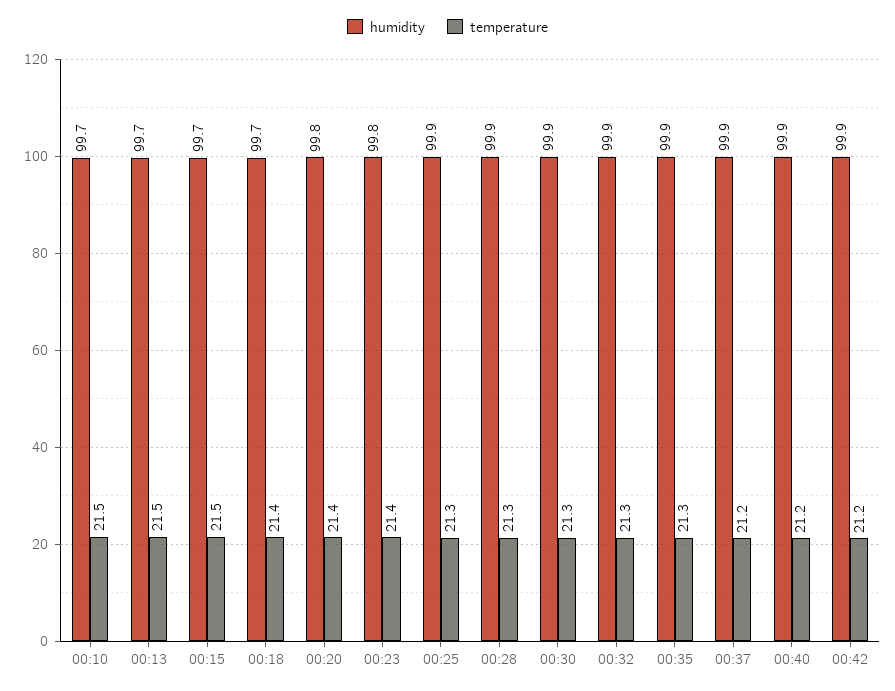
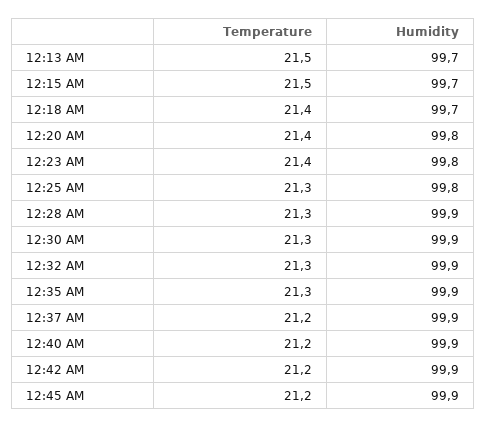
humidity, 00:10: 99.7 -> none
temperature, 00:10: 21.5 -> none
humidity, 00:25: 99.9 -> 99.8
temperature, 12:45 AM: none -> 21.2
humidity, 12:45 AM: none -> 99.9

